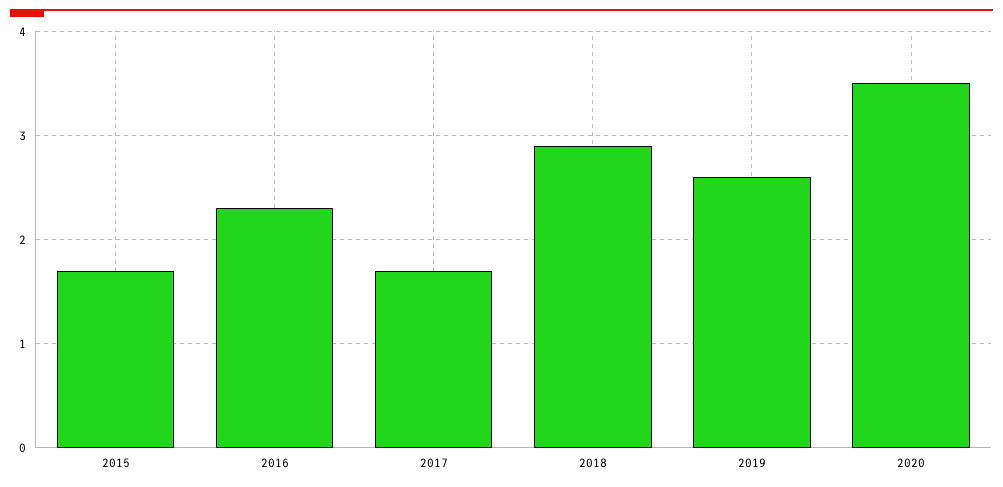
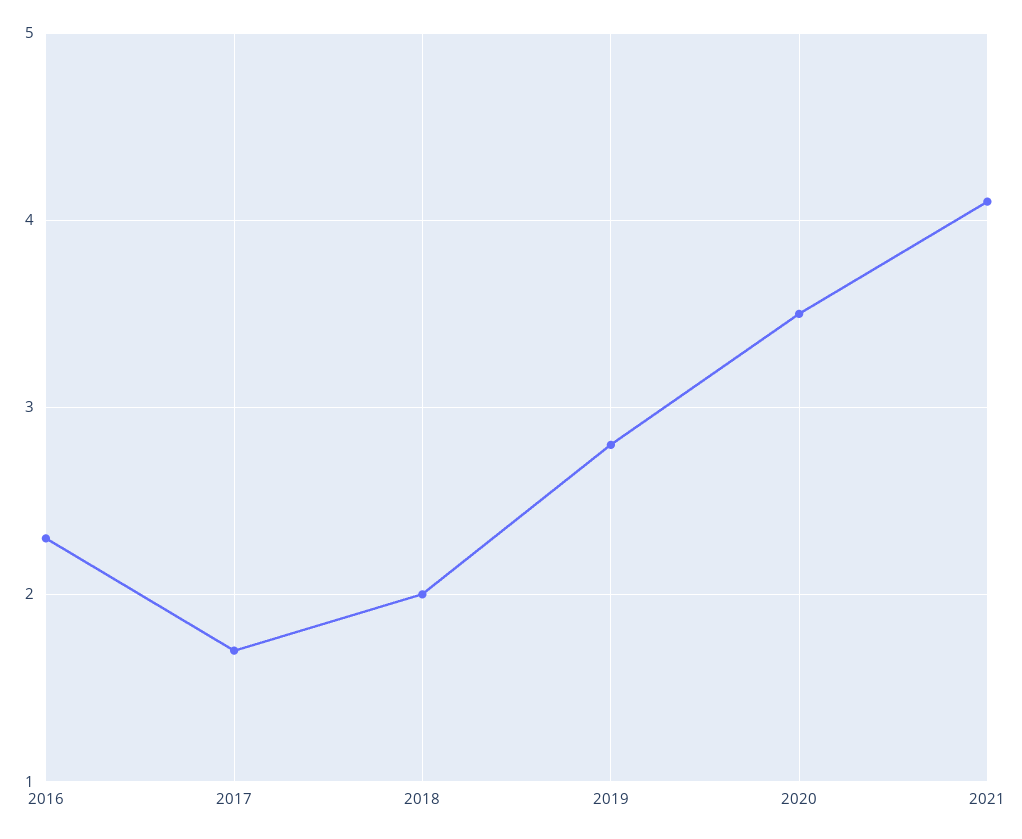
2015: 1.7 -> none
2018: 2.9 -> 2
2019: 2.6 -> 2.8
2021: none -> 4.1

